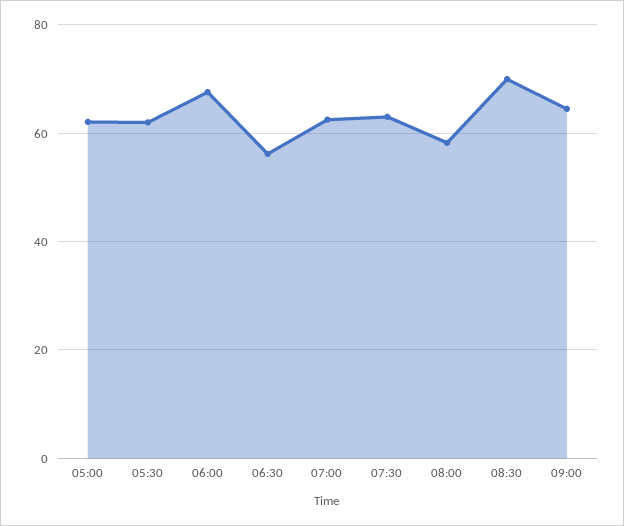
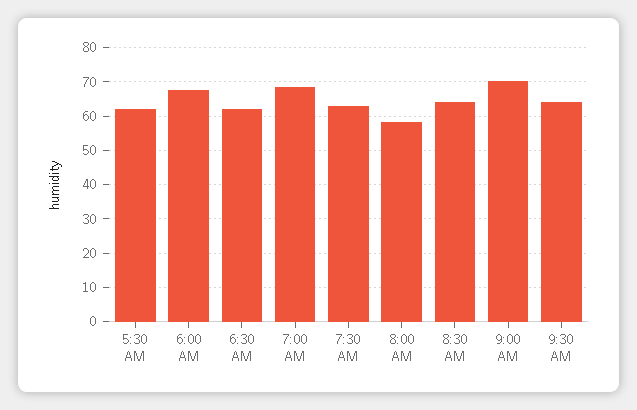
05:00: 62 -> none
06:30: 56 -> 62
07:00: 62 -> 68
08:30: 70 -> 64
09:00: 64 -> 70
9:30 AM: none -> 64

